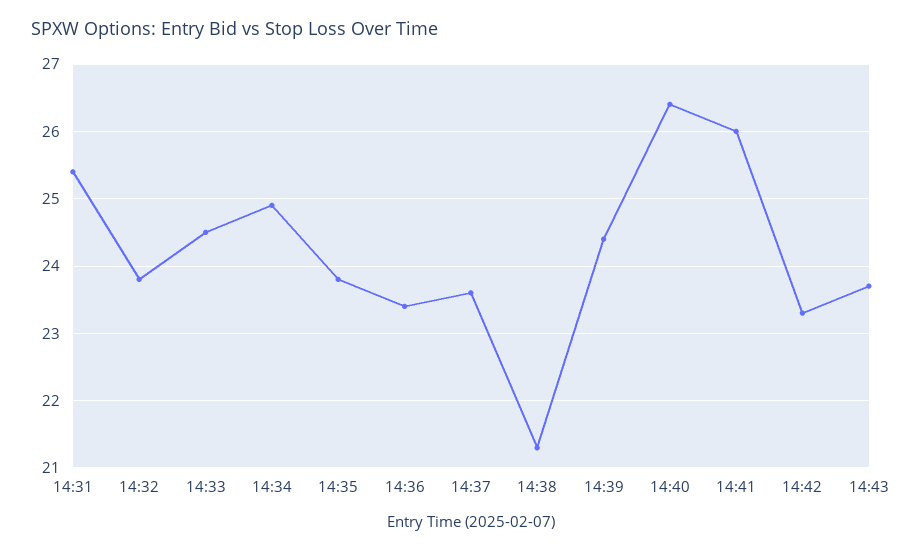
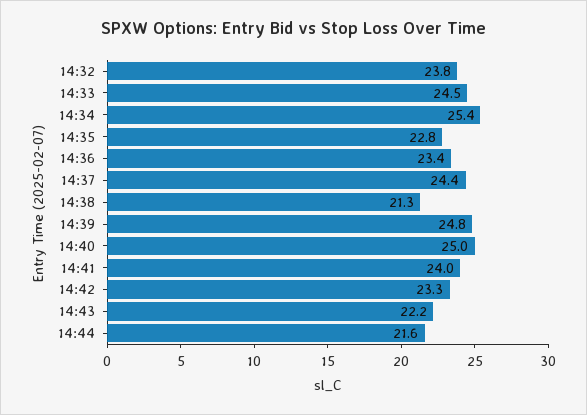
14:31: 25.4 -> none
14:34: 24.9 -> 25.4
14:35: 23.8 -> 22.8
14:37: 23.6 -> 24.4
14:39: 24.4 -> 24.8
14:40: 26.4 -> 25
14:41: 26 -> 24
14:43: 23.7 -> 22.2
14:44: none -> 21.6

